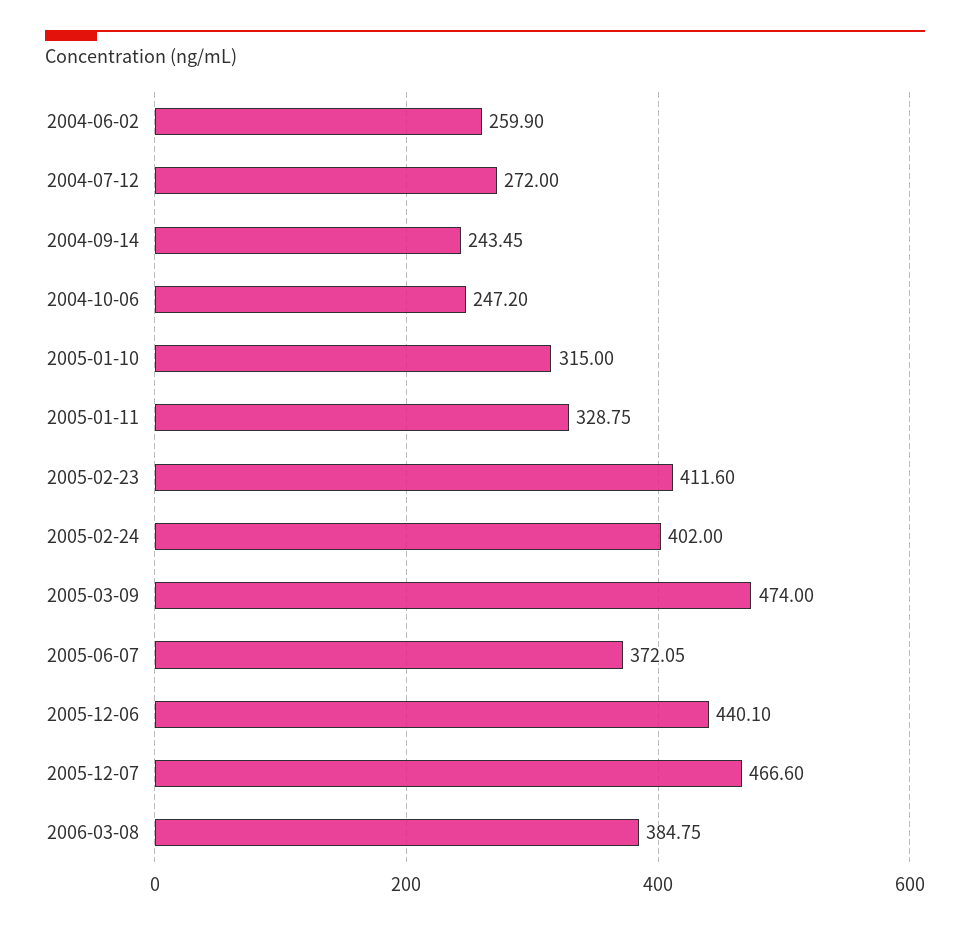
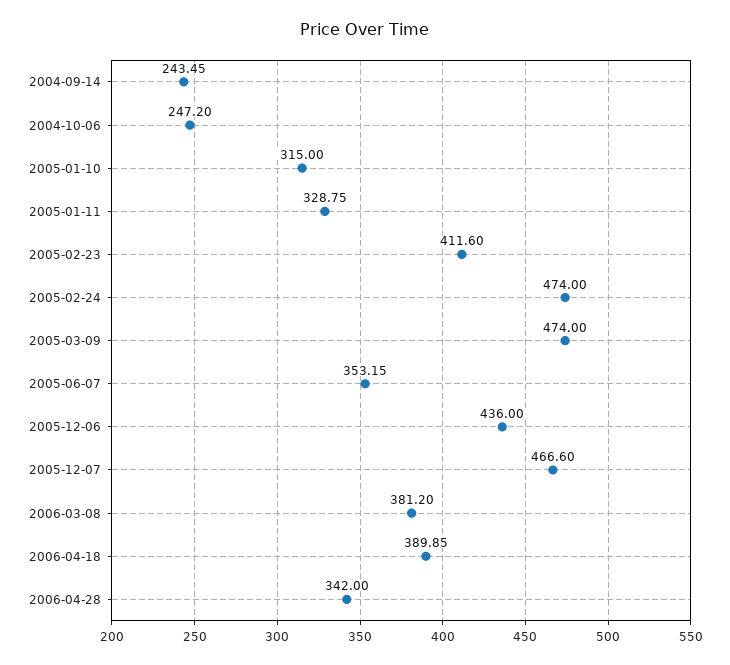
2004-06-02: 259.9 -> none
2004-07-12: 272 -> none
2005-02-24: 402 -> 474
2005-06-07: 372.05 -> 353.15
2005-12-06: 440.1 -> 436
2006-03-08: 384.75 -> 381.2
2006-04-18: none -> 389.85
2006-04-28: none -> 342

